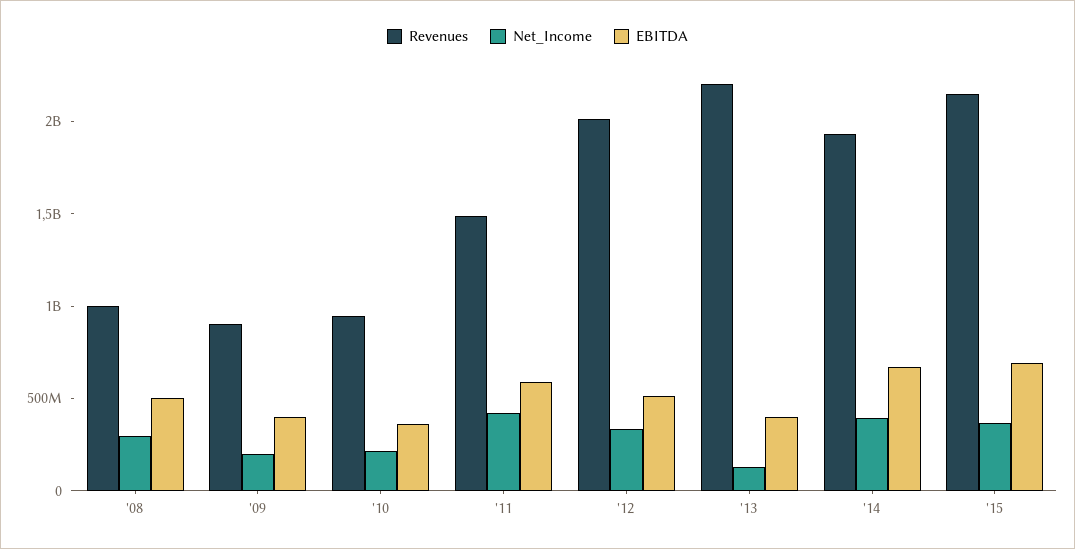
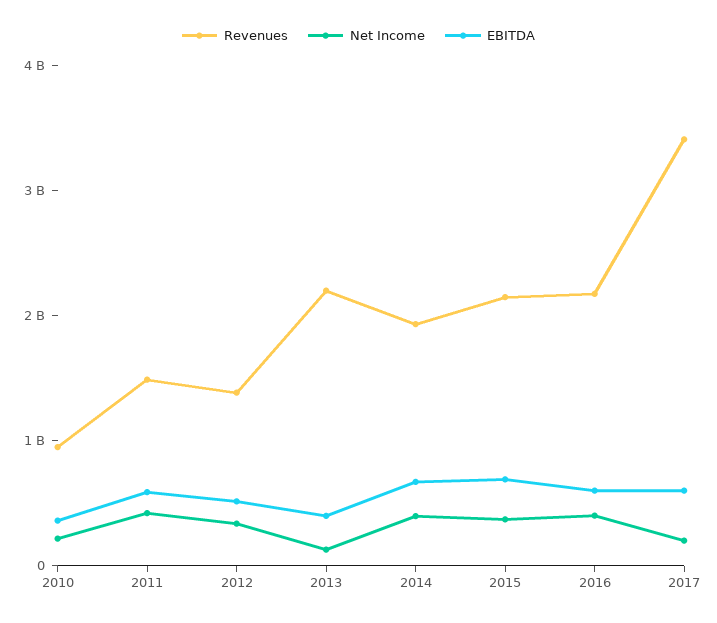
Revenues, '08: 1000000000 -> none
Net_Income, '08: 300000000 -> none
EBITDA, '08: 500000000 -> none
Revenues, '09: 900000000 -> none
Net_Income, '09: 200000000 -> none
EBITDA, '09: 400000000 -> none
Revenues, '12: 2000000000 -> 1400000000
Revenues, 2016: none -> 2200000000
Net_Income, 2016: none -> 400000000
EBITDA, 2016: none -> 600000000
Revenues, 2017: none -> 3400000000
Net_Income, 2017: none -> 200000000
EBITDA, 2017: none -> 600000000

